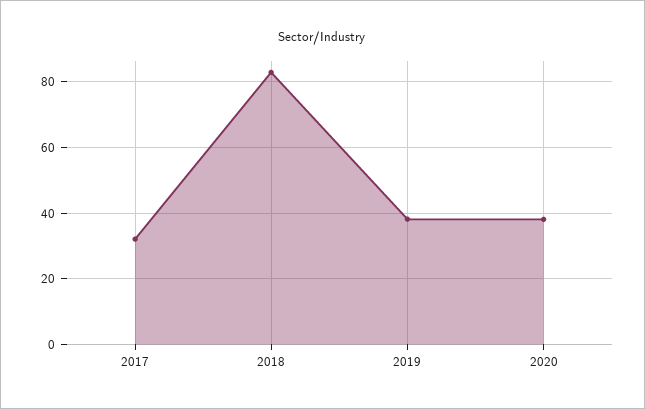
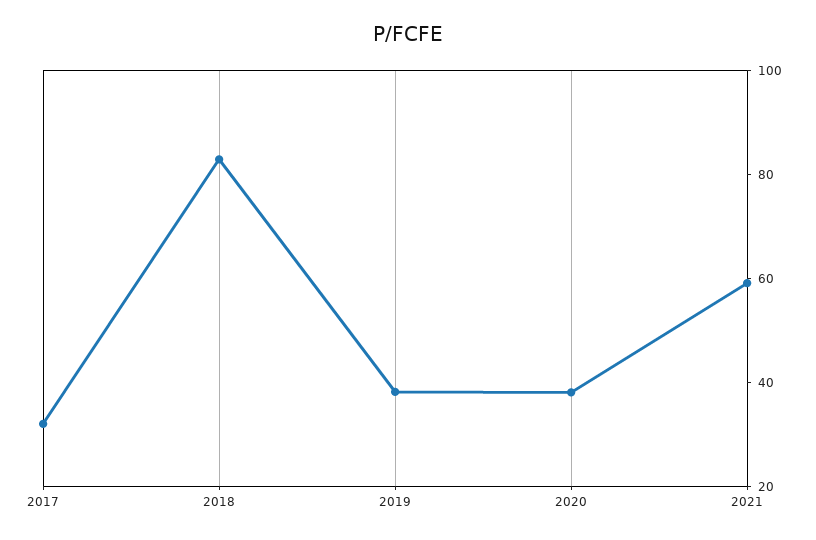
2021: none -> 60

